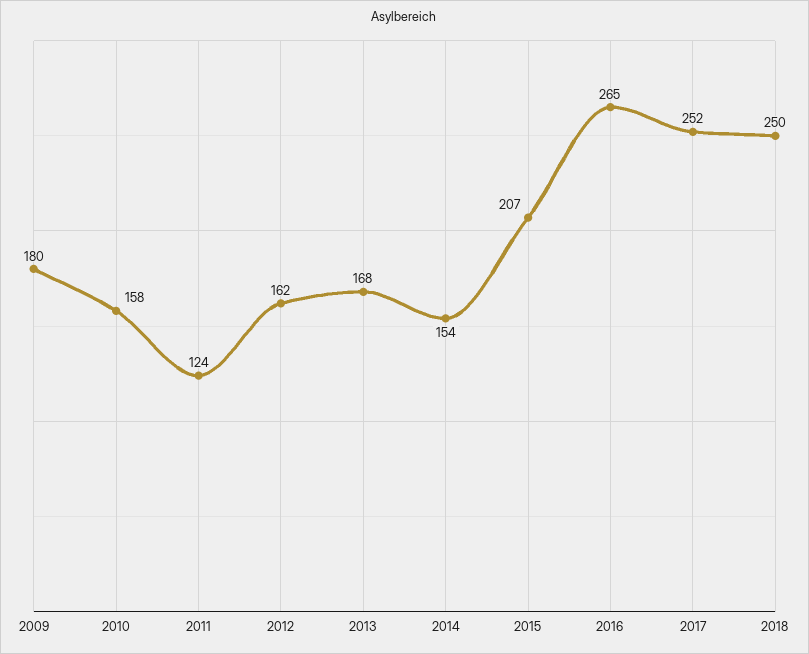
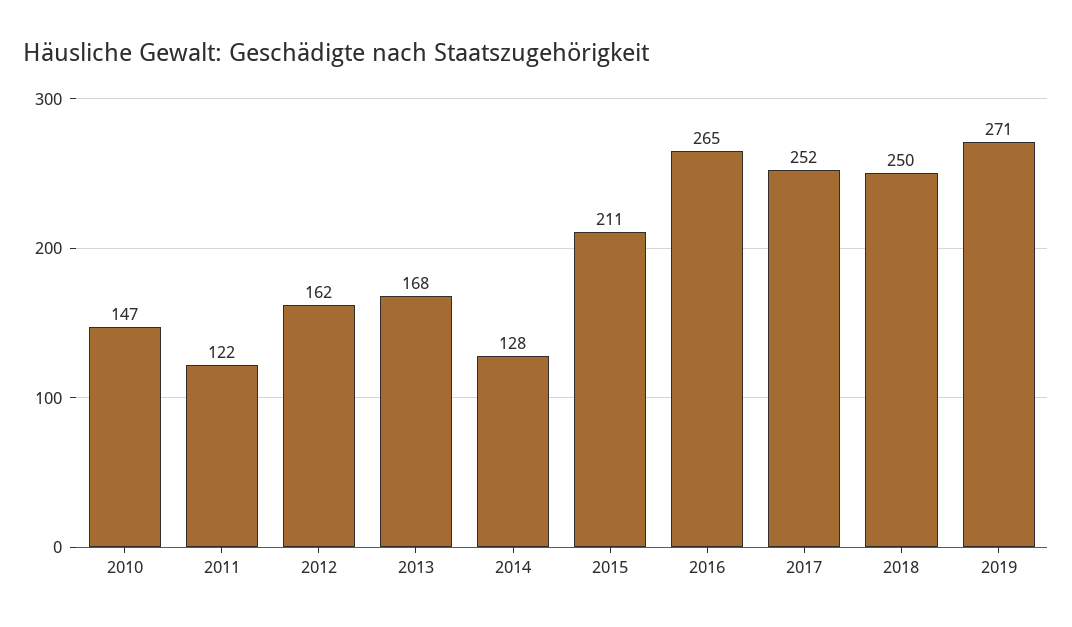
2009: 180 -> none
2010: 158 -> 147
2011: 124 -> 122
2014: 154 -> 128
2015: 207 -> 211
2019: none -> 271

